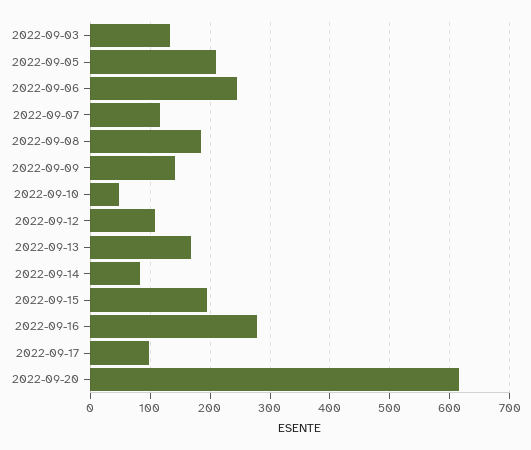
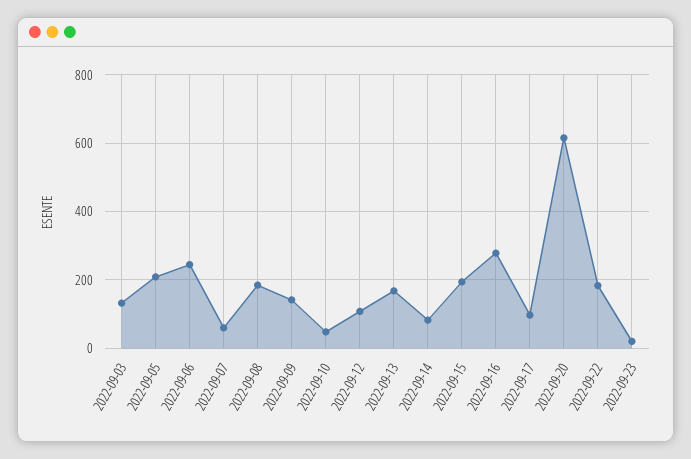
2022-09-07: 120 -> 60
2022-09-22: none -> 180
2022-09-23: none -> 20

